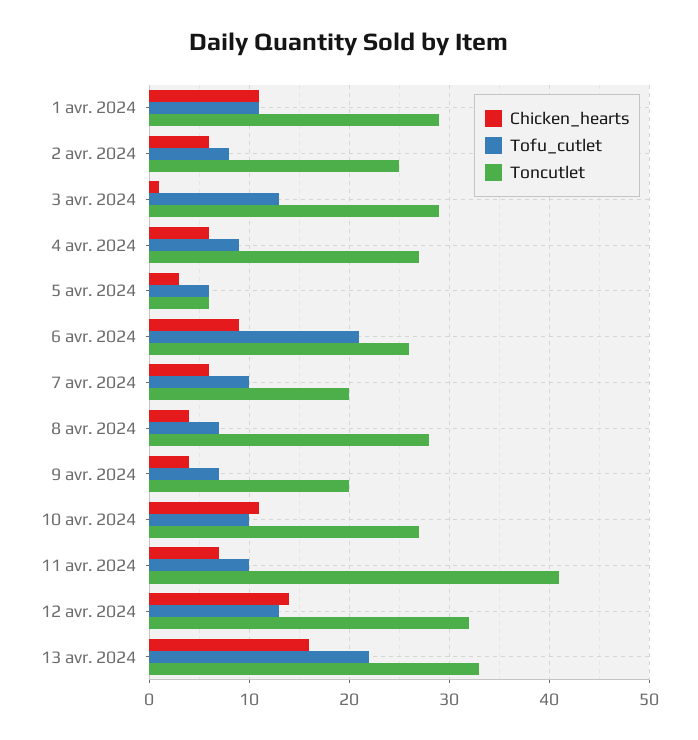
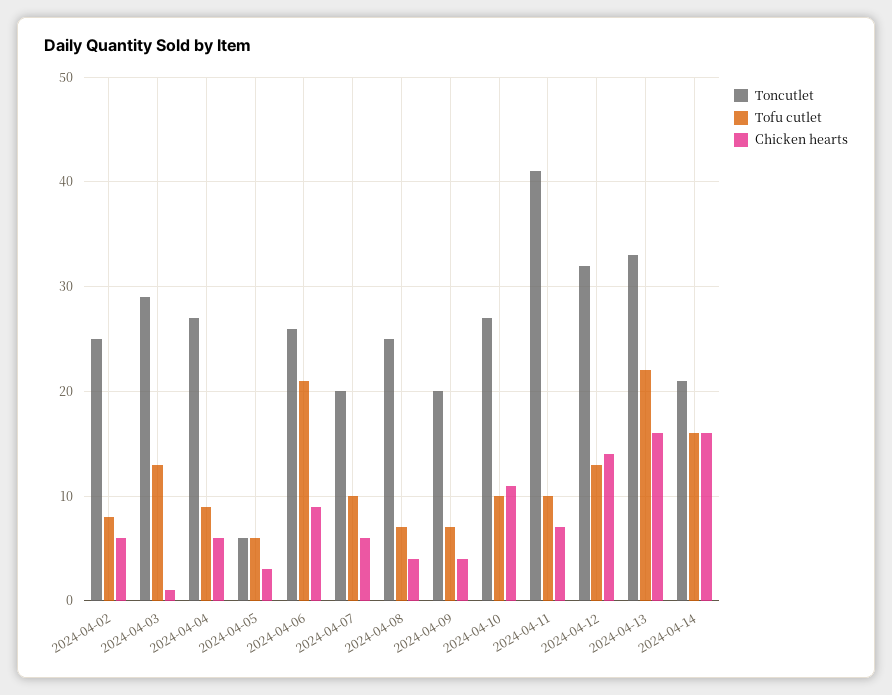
Chicken_hearts, 1 avr. 2024: 11 -> none
Tofu_cutlet, 1 avr. 2024: 11 -> none
Toncutlet, 1 avr. 2024: 29 -> none
Toncutlet, 8 avr. 2024: 28 -> 25
Toncutlet, 2024-04-14: none -> 21
Tofu_cutlet, 2024-04-14: none -> 16
Chicken_hearts, 2024-04-14: none -> 16

